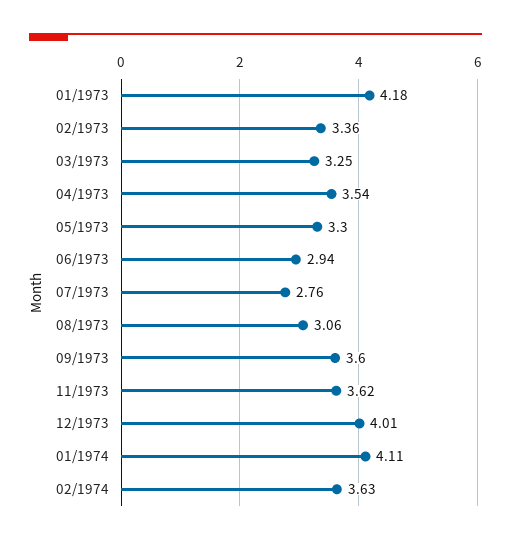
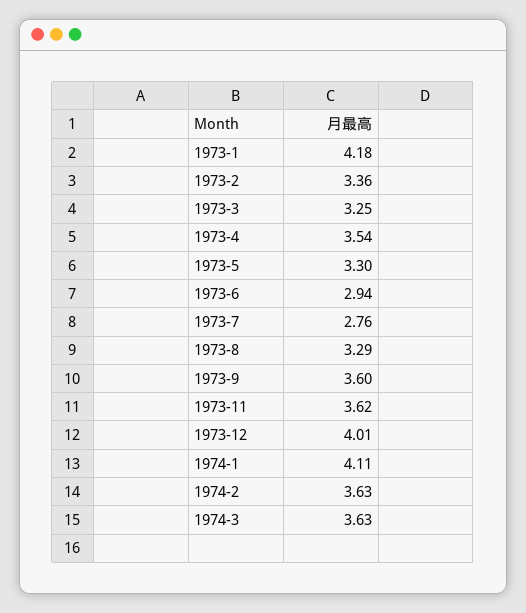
08/1973: 3.06 -> 3.29
1974-3: none -> 3.63

